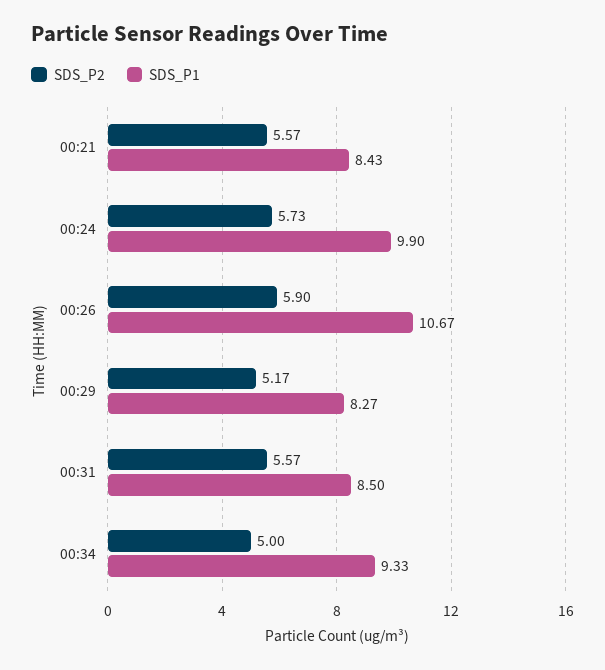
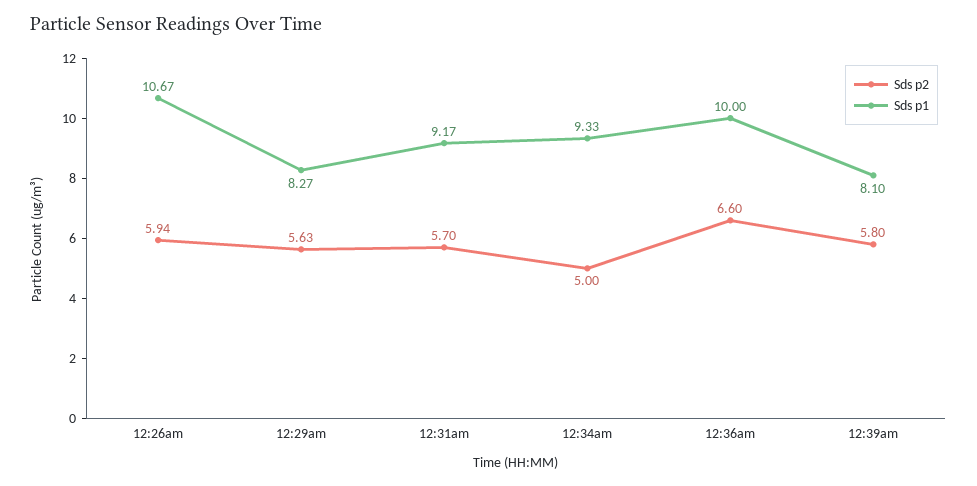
SDS_P2, 00:21: 5.57 -> none
SDS_P1, 00:21: 8.43 -> none
SDS_P2, 00:24: 5.73 -> none
SDS_P1, 00:24: 9.9 -> none
SDS_P2, 00:26: 5.9 -> 5.94
SDS_P2, 00:29: 5.17 -> 5.63
SDS_P2, 00:31: 5.57 -> 5.7
SDS_P1, 00:31: 8.5 -> 9.17
SDS_P2, 12:36am: none -> 6.6
SDS_P1, 12:36am: none -> 10
SDS_P2, 12:39am: none -> 5.8
SDS_P1, 12:39am: none -> 8.1

